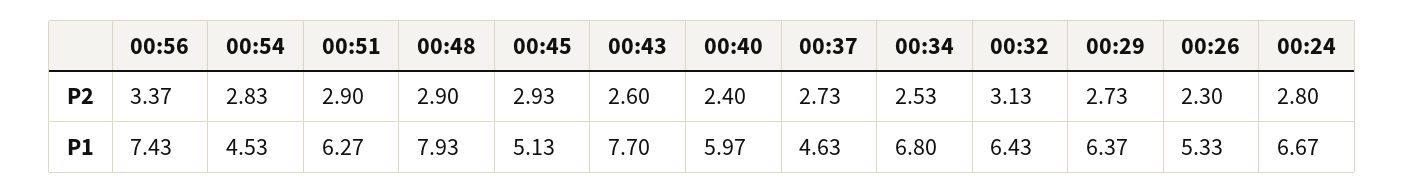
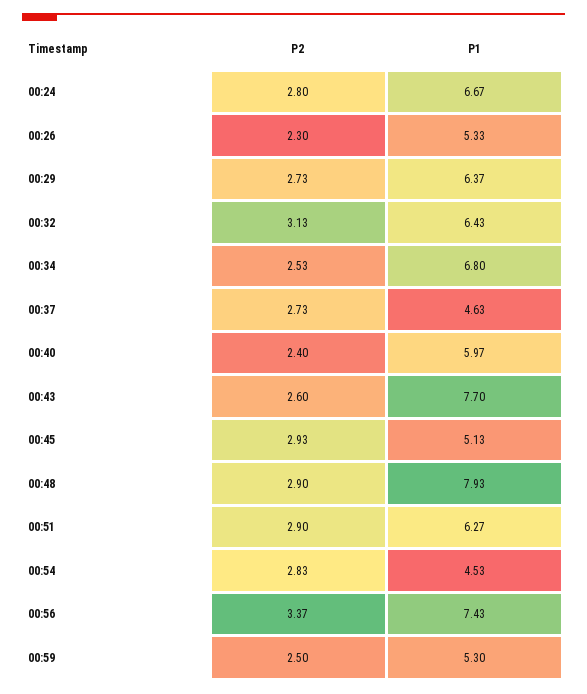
00:59, P2: none -> 2.5
00:59, P1: none -> 5.3

